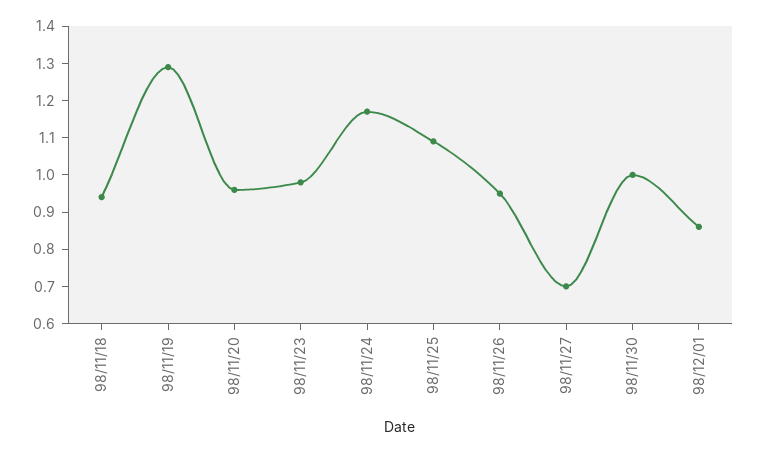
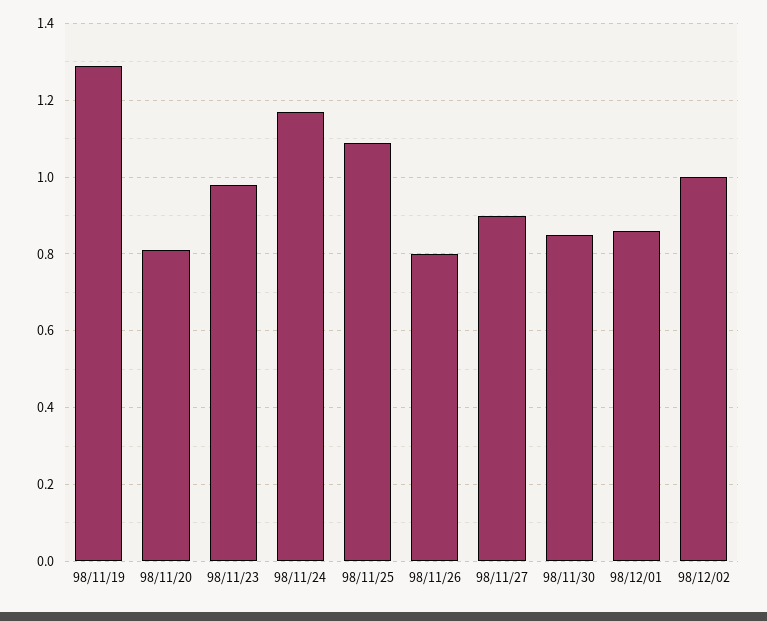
98/11/18: 0.95 -> none
98/11/20: 0.95 -> 0.8
98/11/26: 0.95 -> 0.8
98/11/27: 0.7 -> 0.9
98/11/30: 1 -> 0.85
98/12/02: none -> 1

